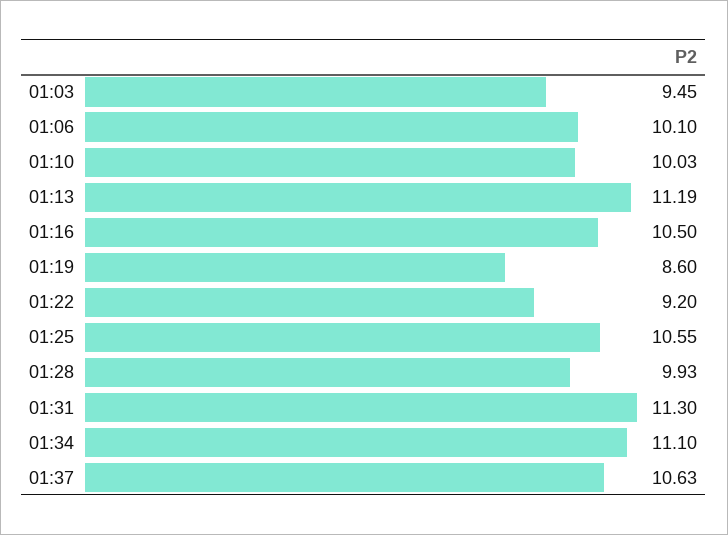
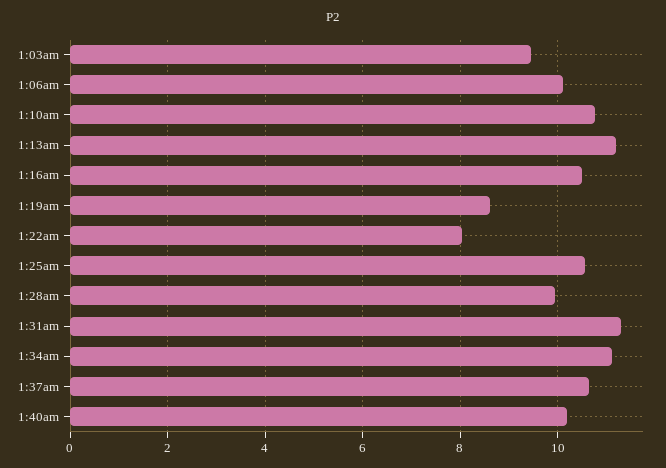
01:10: 10.03 -> 10.8
01:22: 9.2 -> 8
1:40am: none -> 10.2

